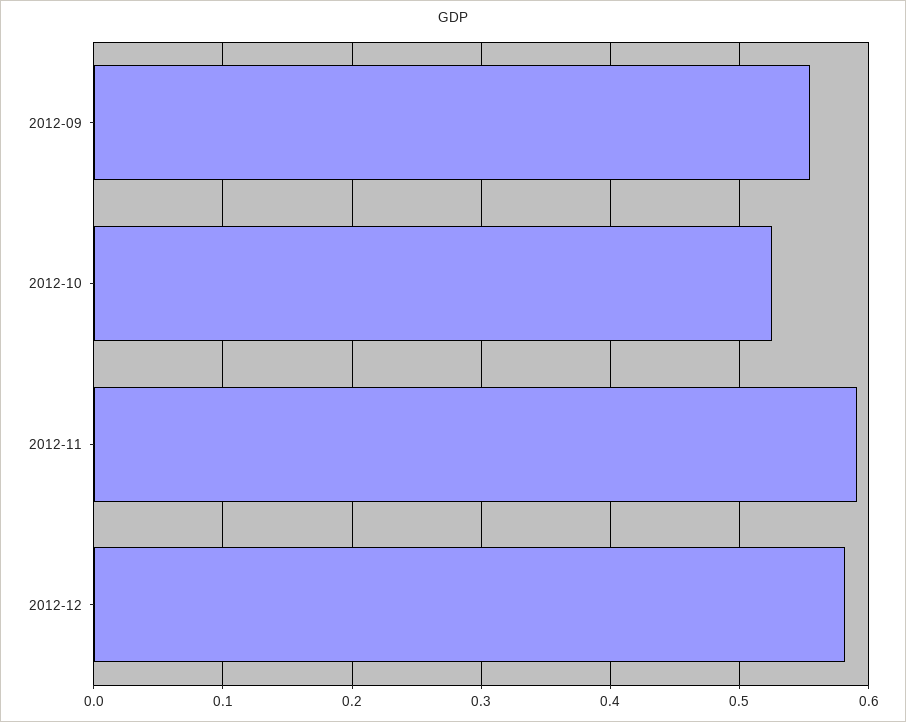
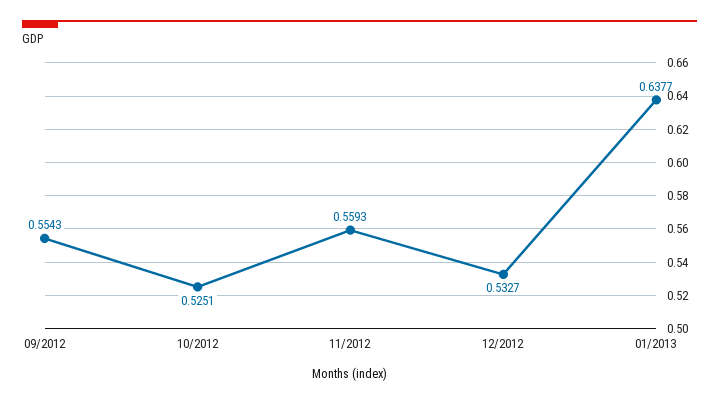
2012-11: 0.59 -> 0.5593
2012-12: 0.58 -> 0.5327
01/2013: none -> 0.6377

